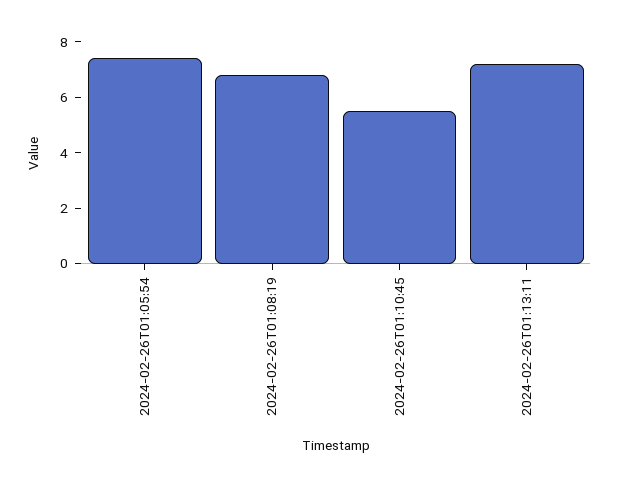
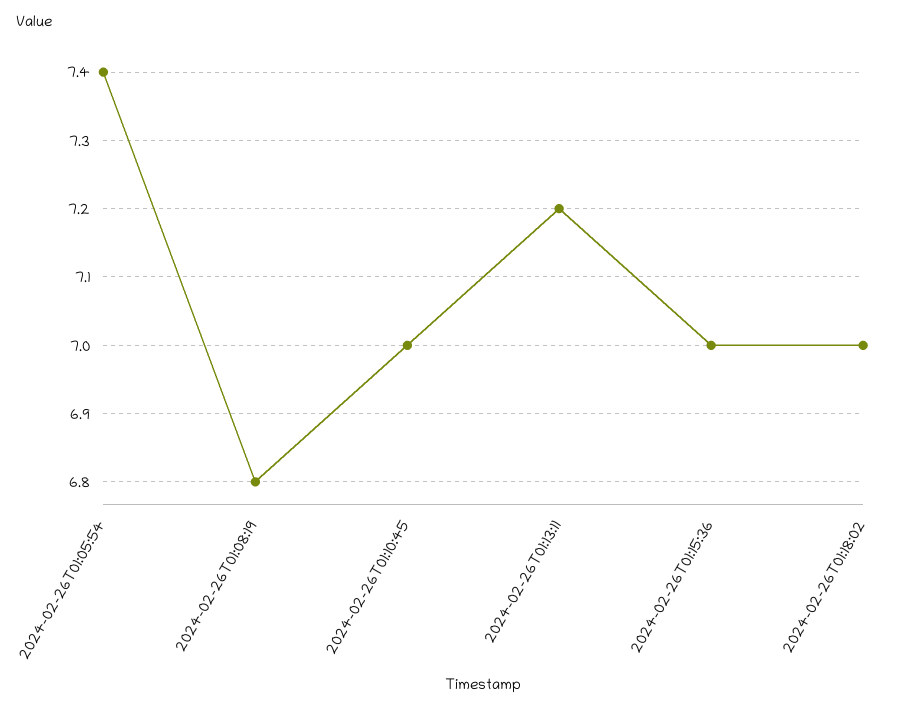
2024-02-26T01:10:45: 5.5 -> 7
2024-02-26T01:15:36: none -> 7
2024-02-26T01:18:02: none -> 7

